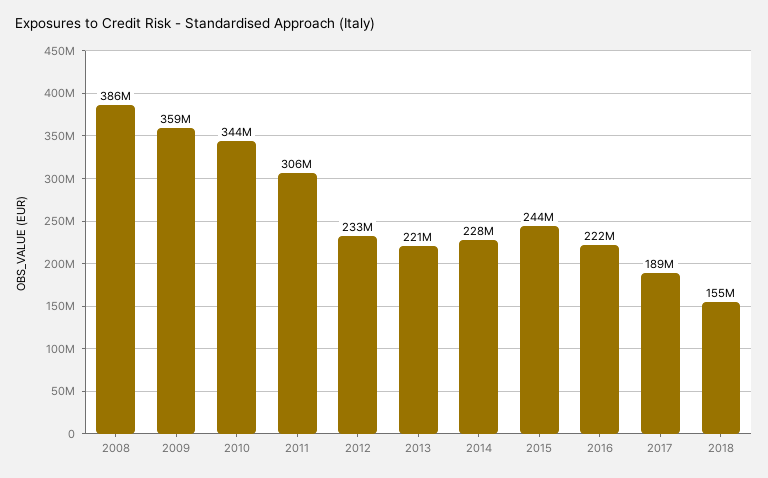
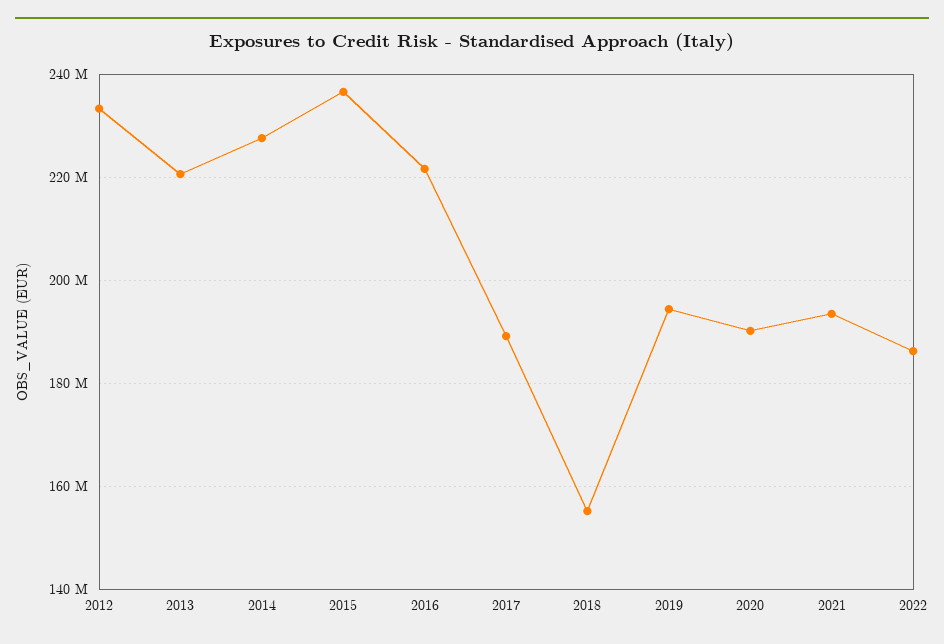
2008: 386000000 -> none
2009: 359000000 -> none
2010: 344000000 -> none
2011: 306000000 -> none
2015: 244000000 -> 236000000
2019: none -> 194000000
2020: none -> 190000000
2021: none -> 194000000
2022: none -> 186000000

